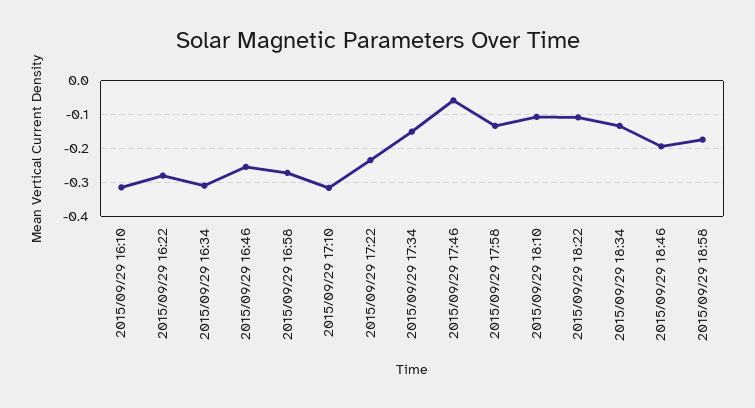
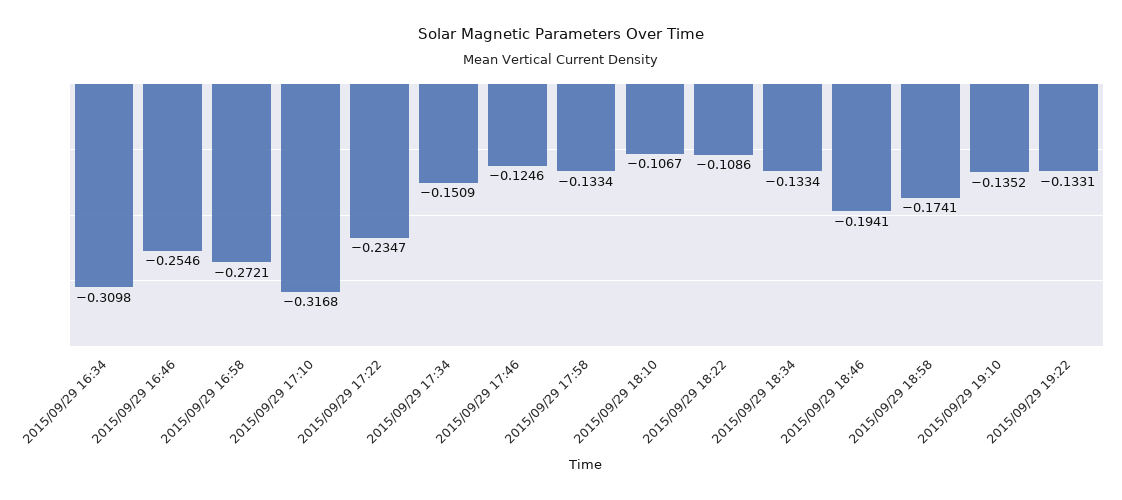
2015/09/29 16:10: -0.32 -> none
2015/09/29 16:22: -0.28 -> none
2015/09/29 17:46: -0.06 -> -0.1246
2015/09/29 19:10: none -> -0.1352
2015/09/29 19:22: none -> -0.1331

